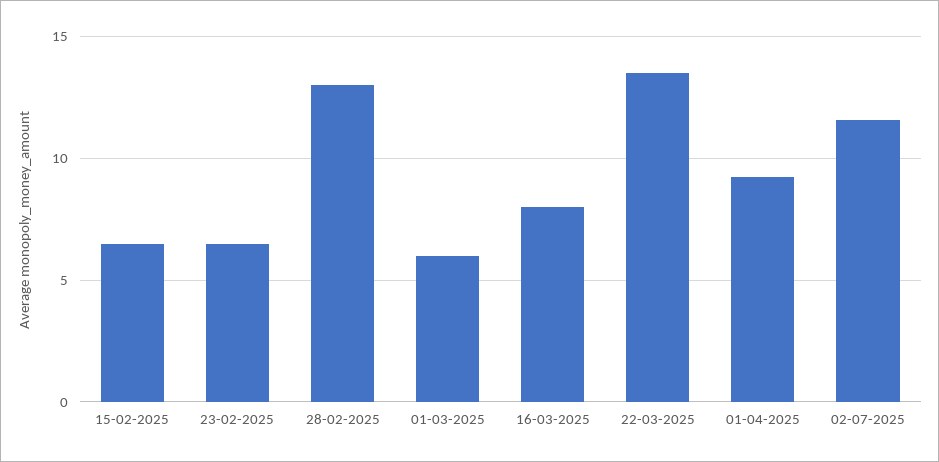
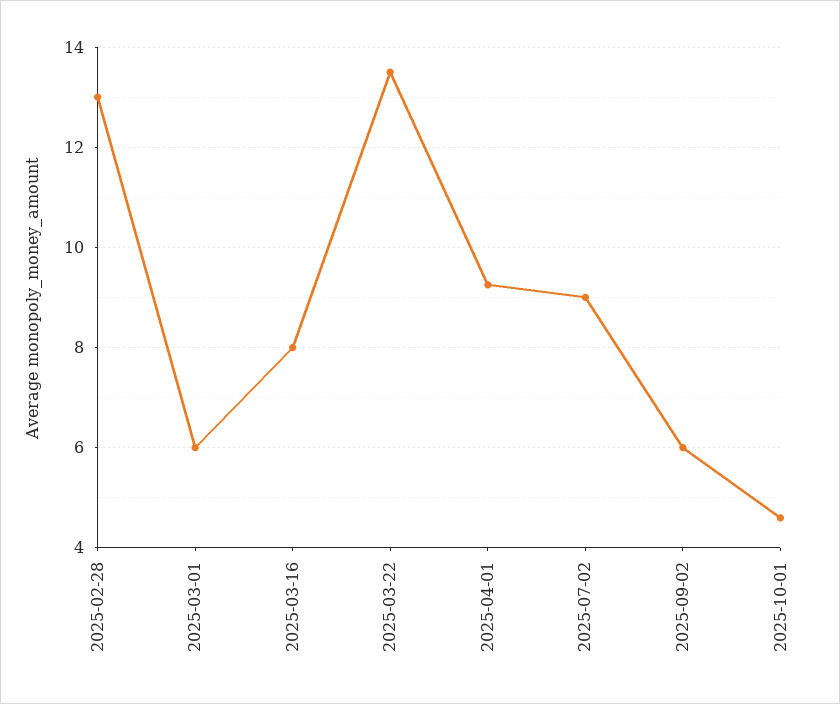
15-02-2025: 6.5 -> none
23-02-2025: 6.5 -> none
02-07-2025: 11.5 -> 9
2025-09-02: none -> 6
2025-10-01: none -> 4.6

